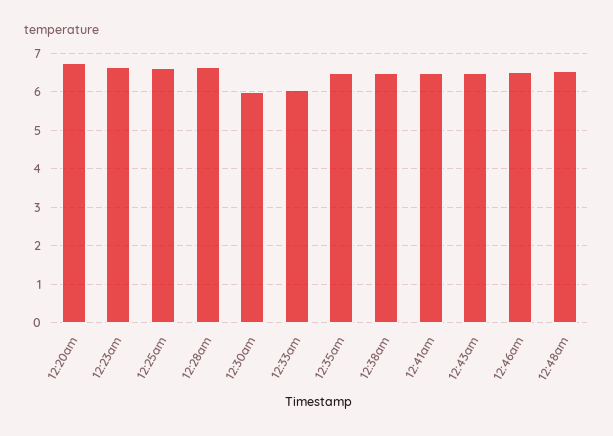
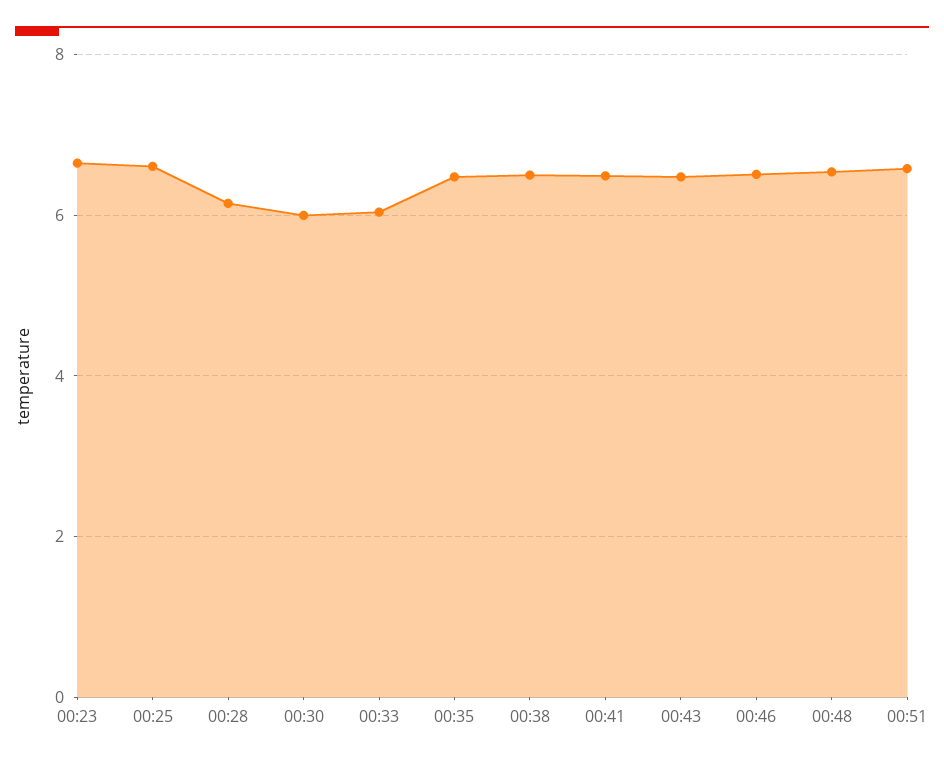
12:20am: 6.8 -> none
12:28am: 6.6 -> 6.2
00:51: none -> 6.6

